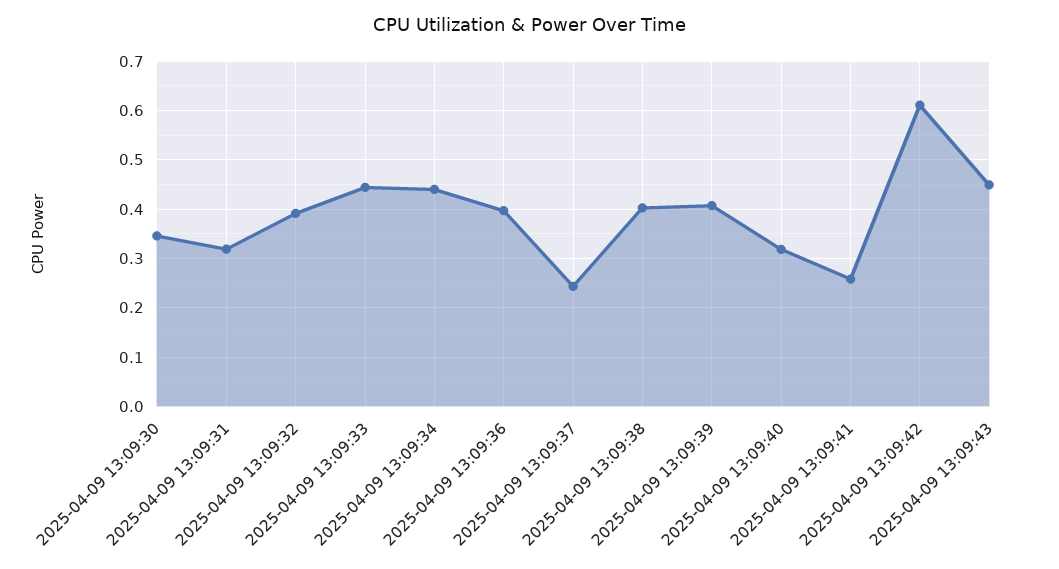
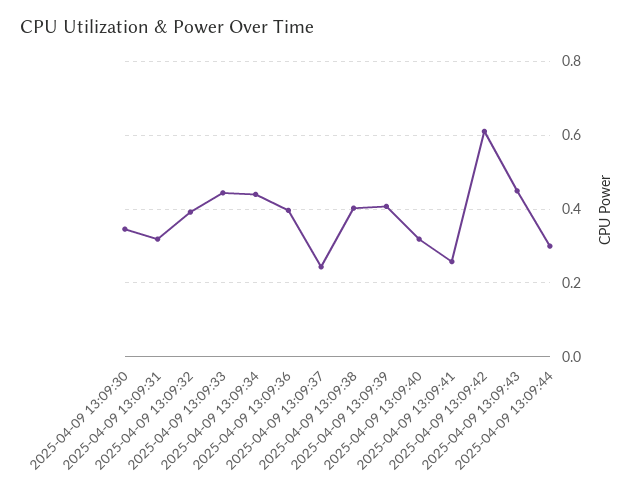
2025-04-09 13:09:44: none -> 0.3

